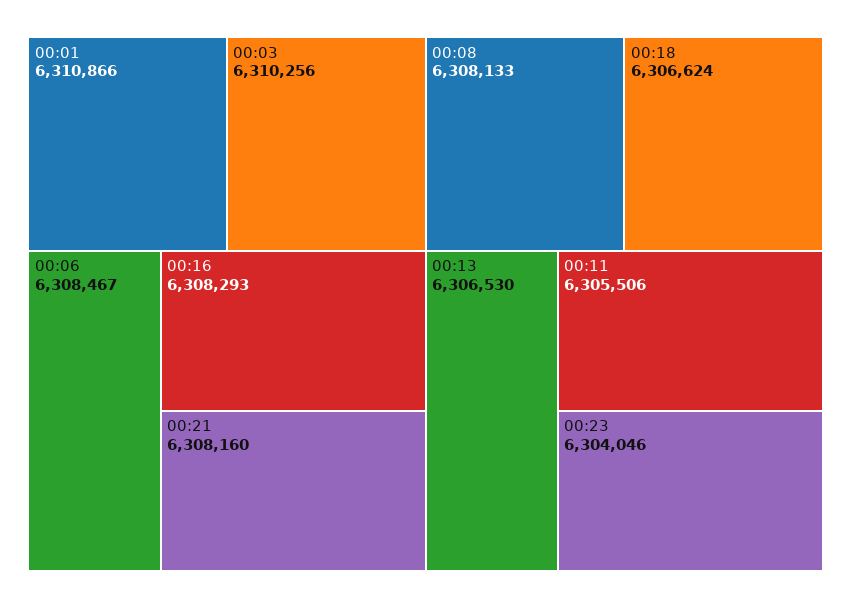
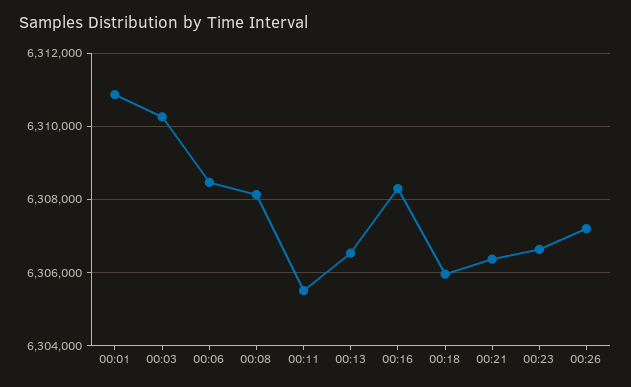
00:21: 6308160 -> 6306400
00:18: 6306624 -> 6306000
00:23: 6304046 -> 6306600
00:26: none -> 6307200

